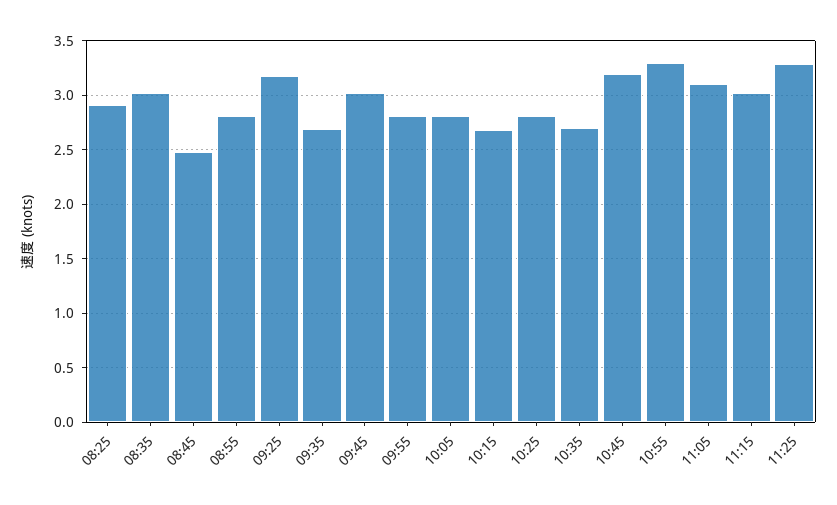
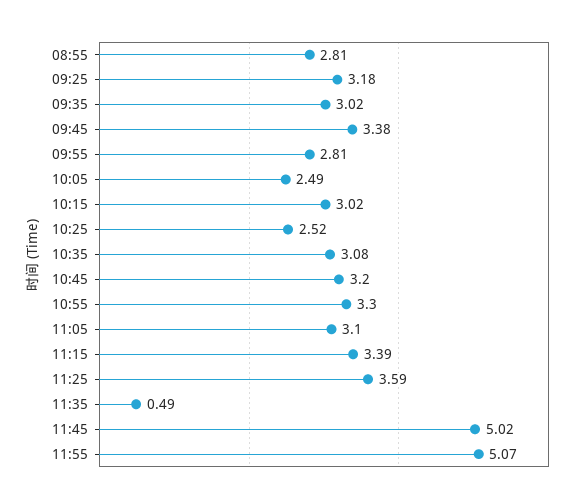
08:25: 2.9 -> none
08:35: 3 -> none
08:45: 2.5 -> none
09:35: 2.7 -> 3.02
09:45: 3 -> 3.38
10:05: 2.8 -> 2.49
10:15: 2.7 -> 3.02
10:25: 2.8 -> 2.52
10:35: 2.7 -> 3.08
11:15: 3 -> 3.39
11:25: 3.3 -> 3.59
11:35: none -> 0.49
11:45: none -> 5.02
11:55: none -> 5.07

